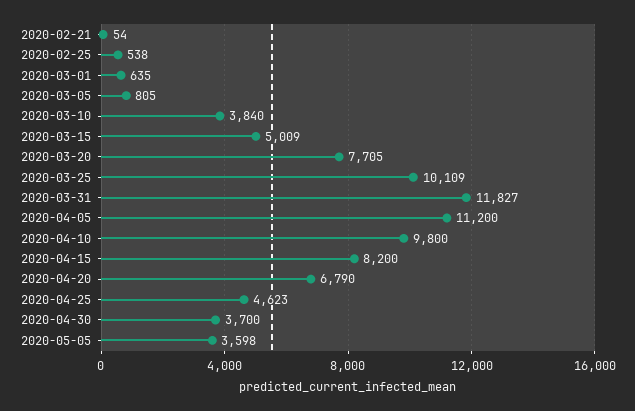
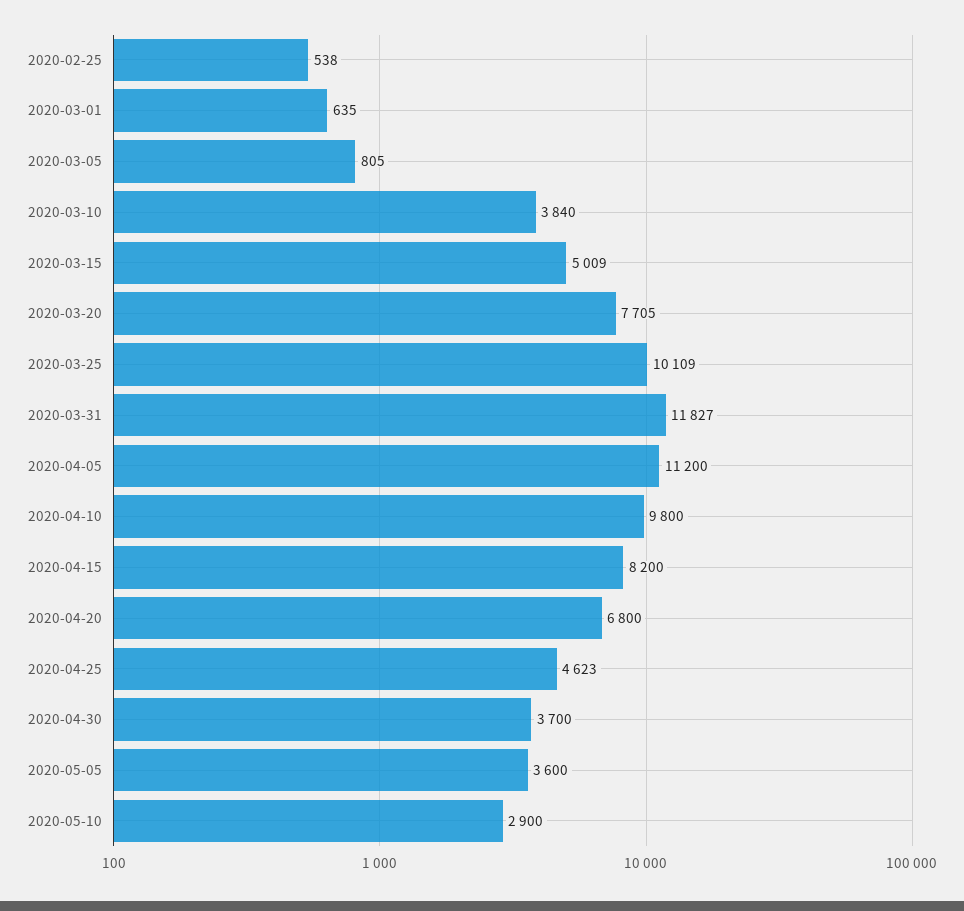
2020-02-21: 54 -> none
2020-04-20: 6790 -> 6800
2020-05-05: 3598 -> 3600
2020-05-10: none -> 2900

